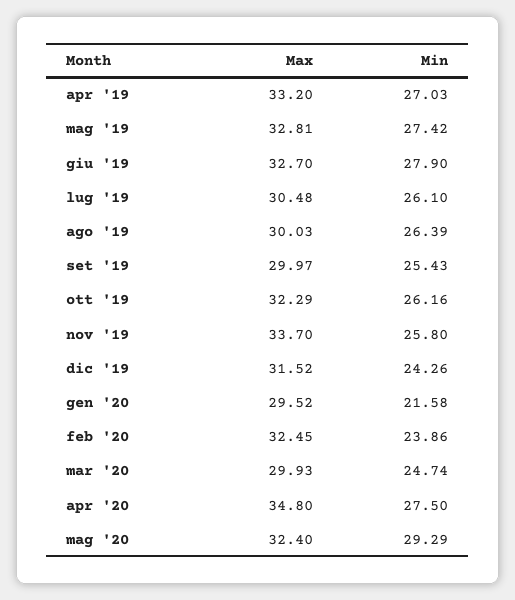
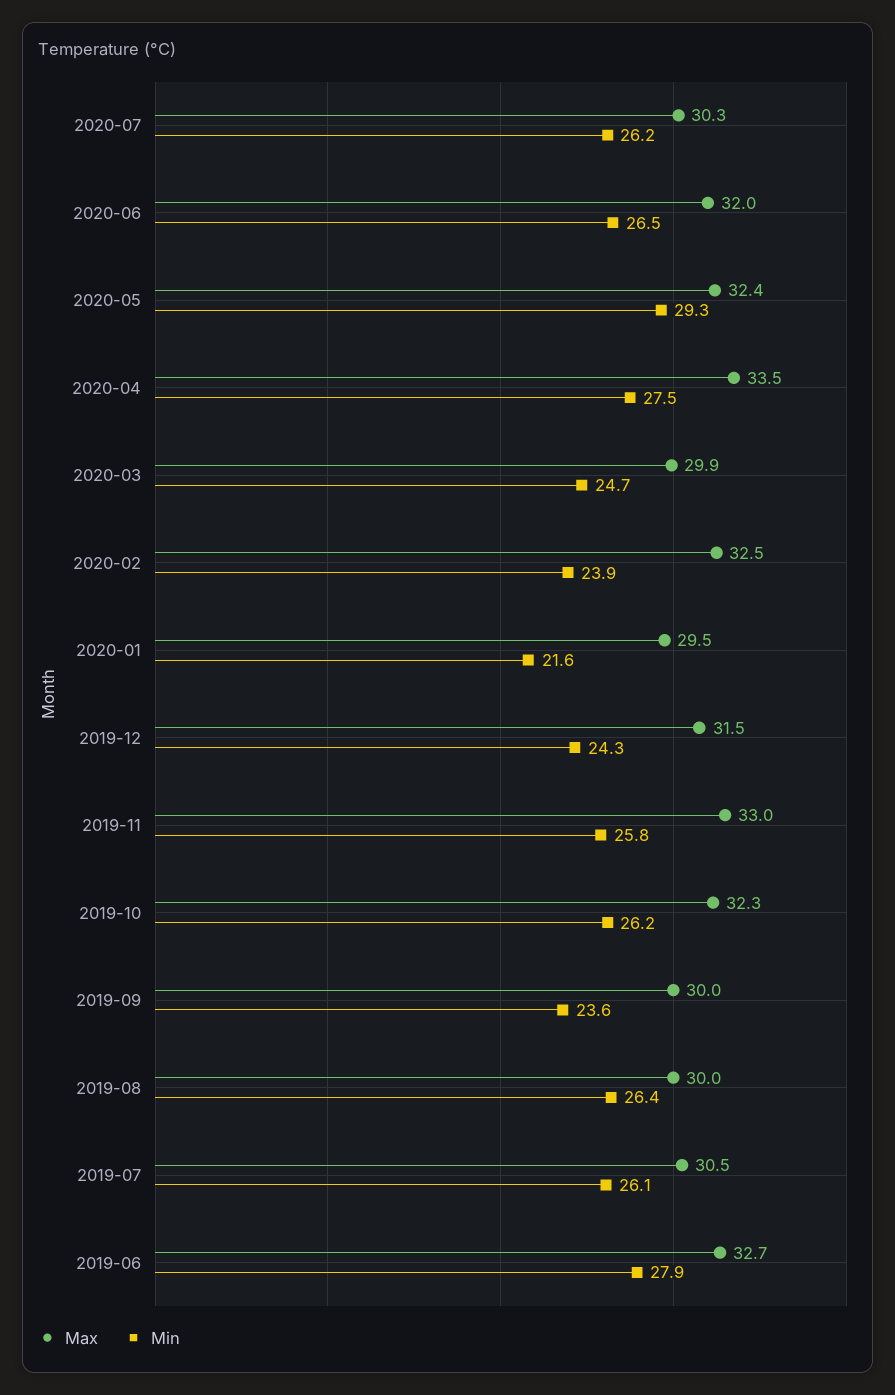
Max, apr '19: 33.2 -> none
Min, apr '19: 27.03 -> none
Max, mag '19: 32.81 -> none
Min, mag '19: 27.42 -> none
Min, set '19: 25.43 -> 23.6
Max, nov '19: 33.7 -> 33
Max, apr '20: 34.8 -> 33.5
Max, 2020-07: none -> 30.3
Min, 2020-07: none -> 26.2
Max, 2020-06: none -> 32
Min, 2020-06: none -> 26.5

